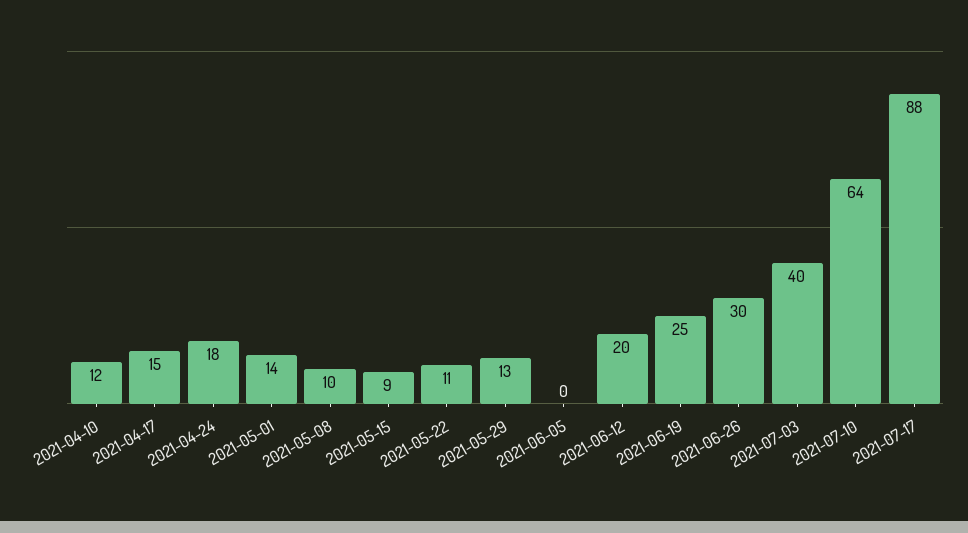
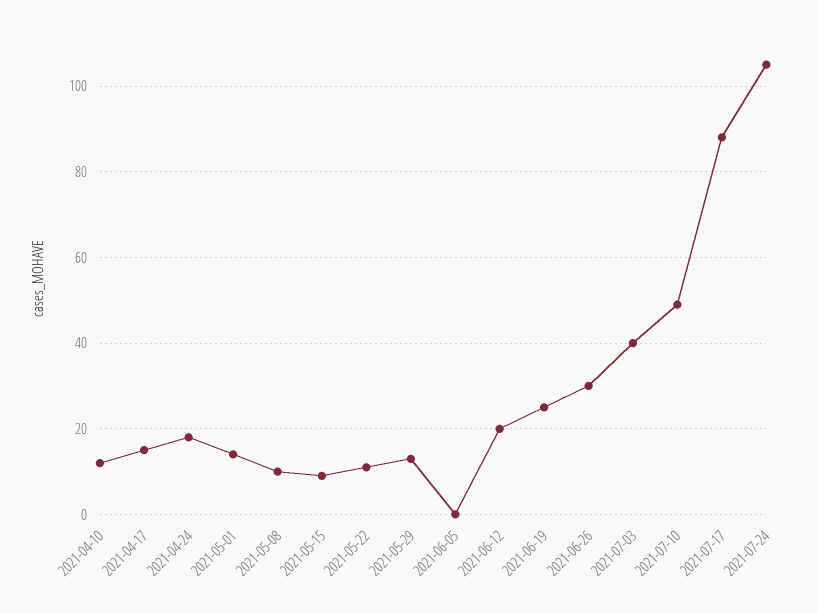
2021-07-10: 64 -> 50
2021-07-24: none -> 105

